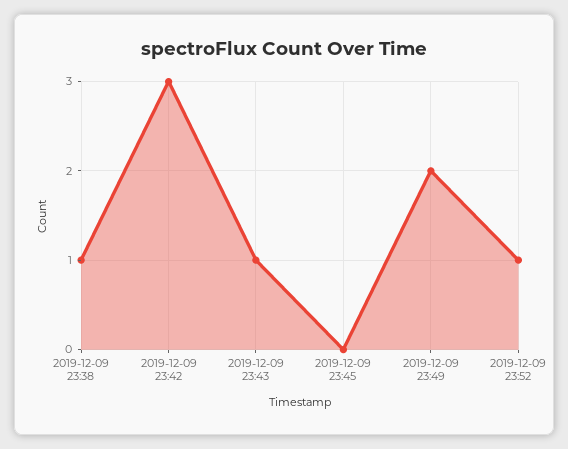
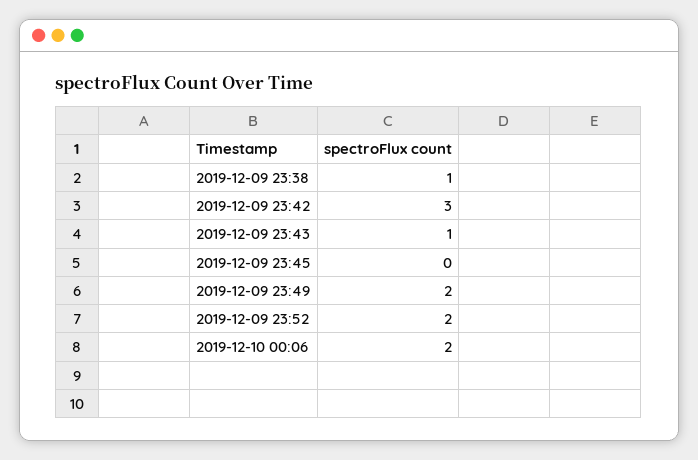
2019-12-09 23:52: 1 -> 2
2019-12-10 00:06: none -> 2

